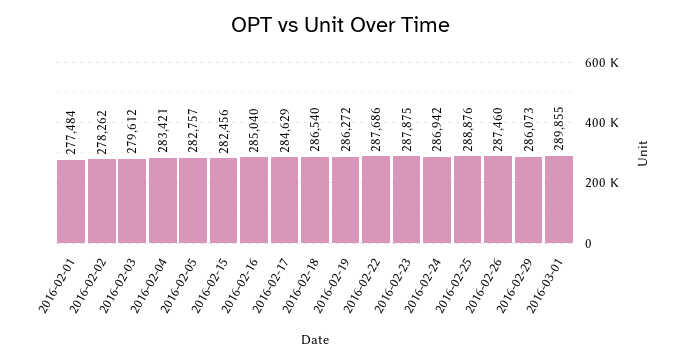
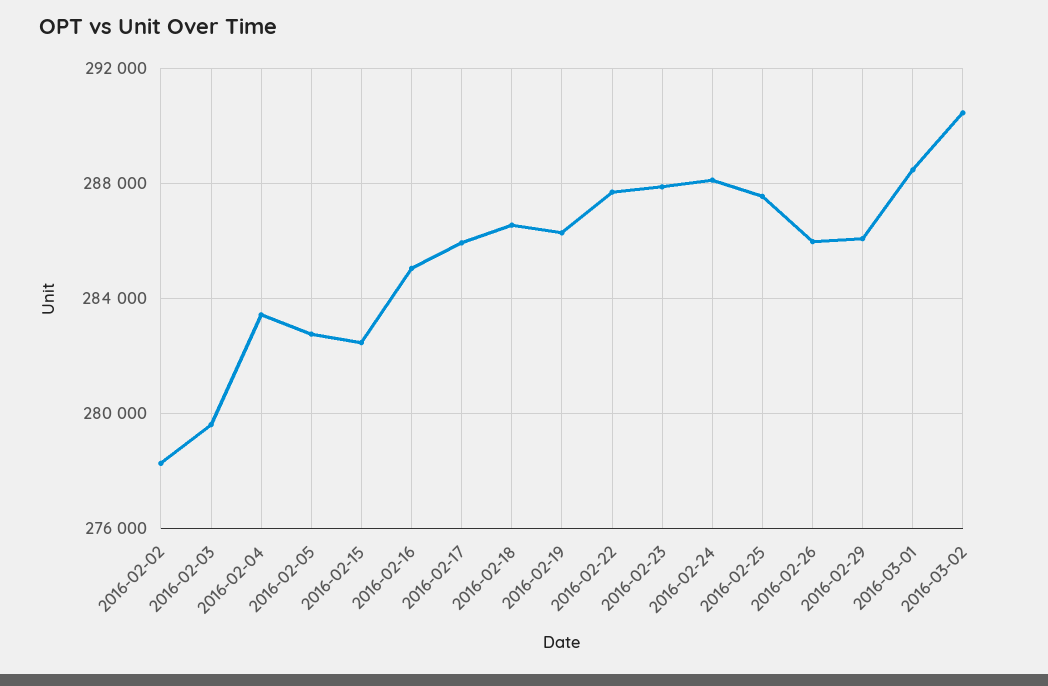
2016-02-01: 277484 -> none
2016-02-17: 284629 -> 286000
2016-02-24: 286942 -> 288000
2016-02-25: 288876 -> 287500
2016-02-26: 287460 -> 286000
2016-03-01: 289855 -> 288500
2016-03-02: none -> 290500

